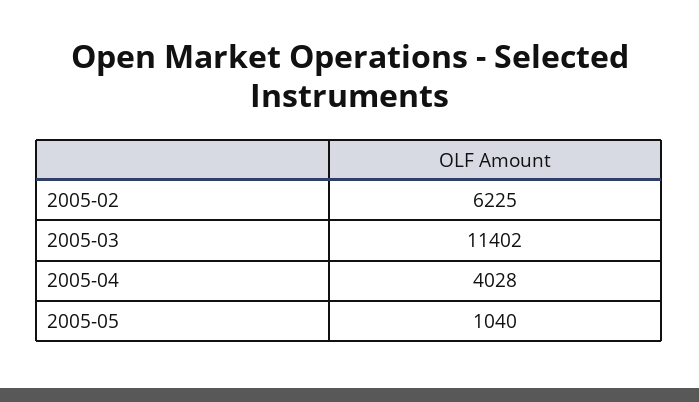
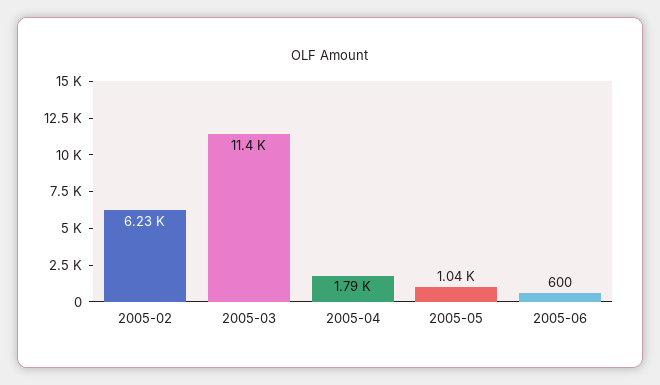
2005-04: 4028 -> 1790
2005-06: none -> 600

